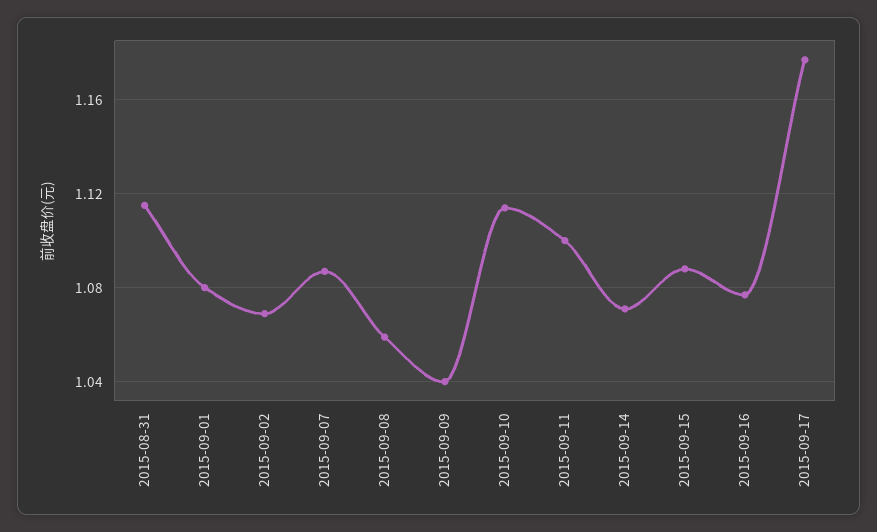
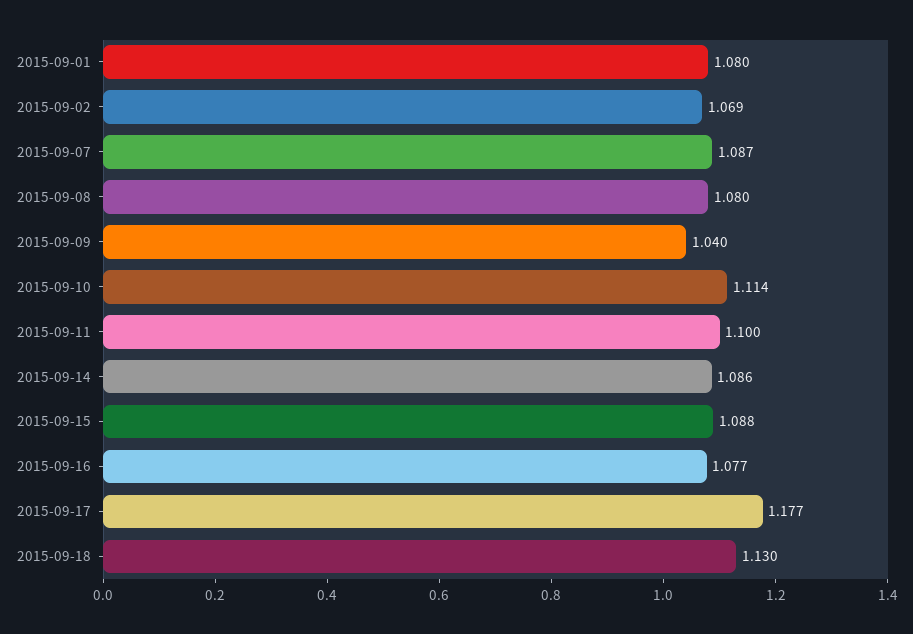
2015-08-31: 1.115 -> none
2015-09-08: 1.06 -> 1.08
2015-09-14: 1.07 -> 1.086
2015-09-18: none -> 1.13

